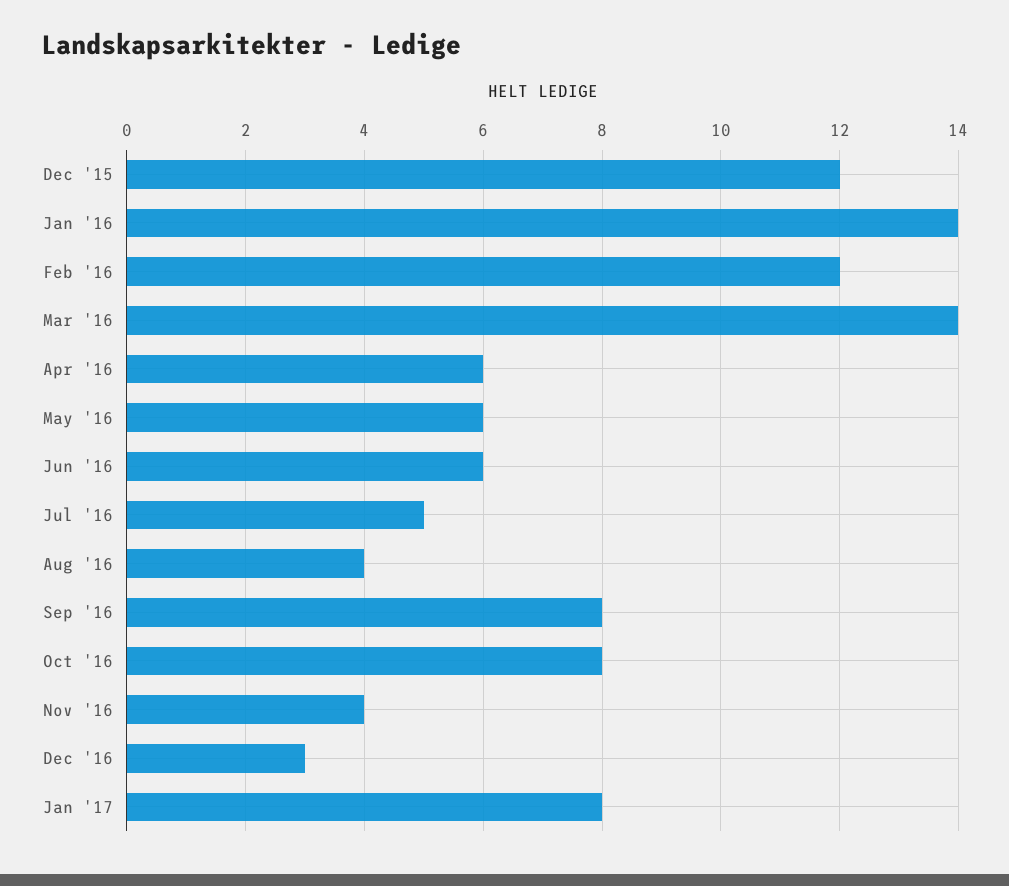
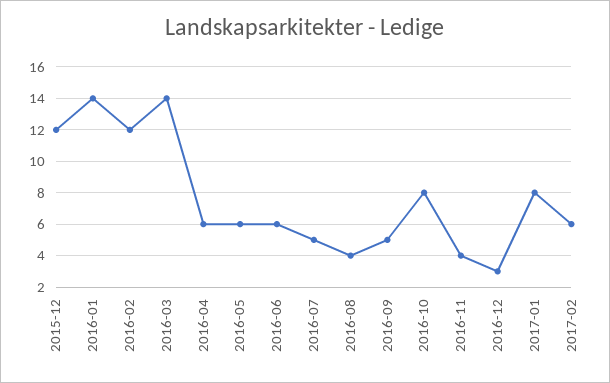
Sep '16: 8 -> 5
2017-02: none -> 6

